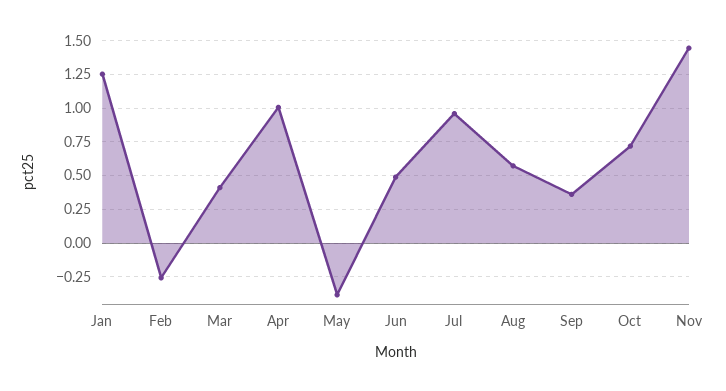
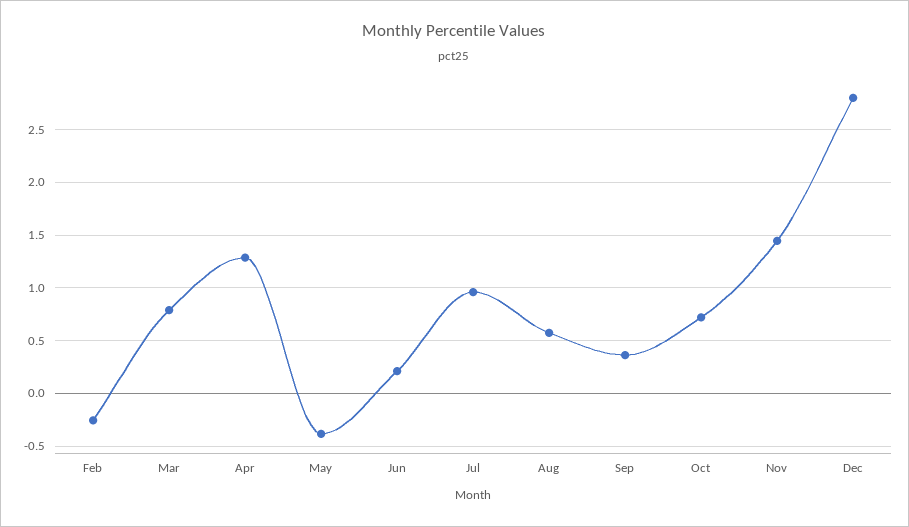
Jan: 1.25 -> none
Mar: 0.4 -> 0.8
Apr: 1 -> 1.3
Jun: 0.5 -> 0.2
Dec: none -> 2.8

